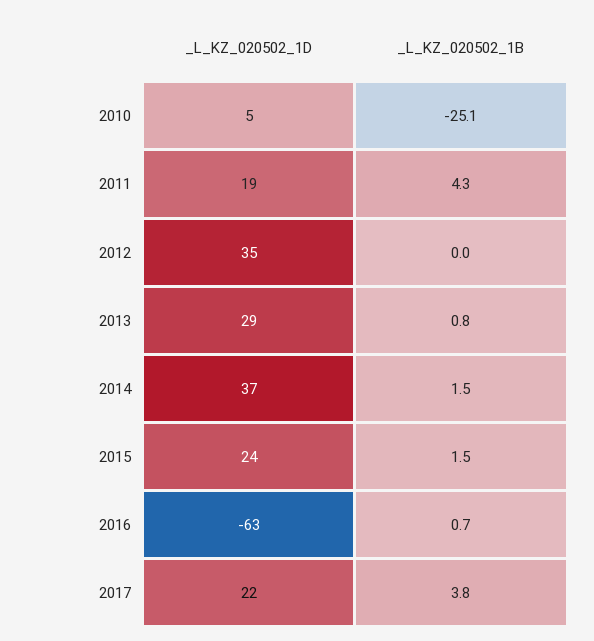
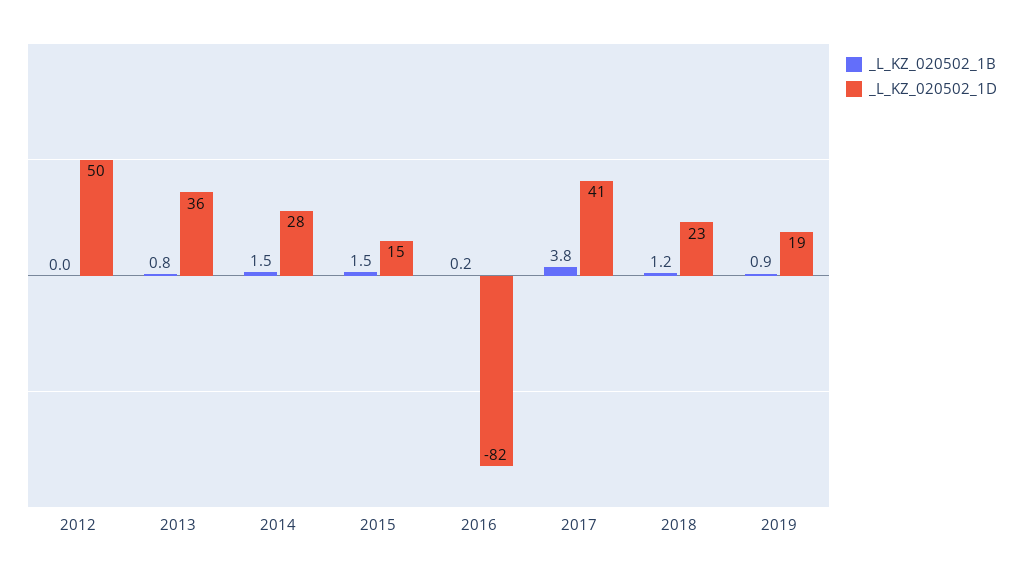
_L_KZ_020502_1D, 2010: 5 -> none
_L_KZ_020502_1B, 2010: -25.1 -> none
_L_KZ_020502_1D, 2011: 19 -> none
_L_KZ_020502_1B, 2011: 4.3 -> none
_L_KZ_020502_1D, 2012: 35 -> 50
_L_KZ_020502_1D, 2013: 29 -> 36
_L_KZ_020502_1D, 2014: 37 -> 28
_L_KZ_020502_1D, 2015: 24 -> 15
_L_KZ_020502_1D, 2016: -63 -> -82
_L_KZ_020502_1B, 2016: 0.7 -> 0.2
_L_KZ_020502_1D, 2017: 22 -> 41
_L_KZ_020502_1B, 2018: none -> 1.2
_L_KZ_020502_1D, 2018: none -> 23
_L_KZ_020502_1B, 2019: none -> 0.9
_L_KZ_020502_1D, 2019: none -> 19

